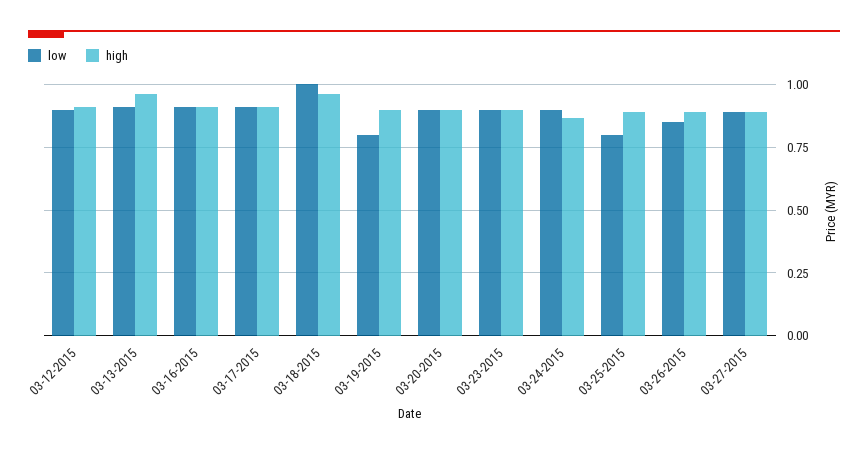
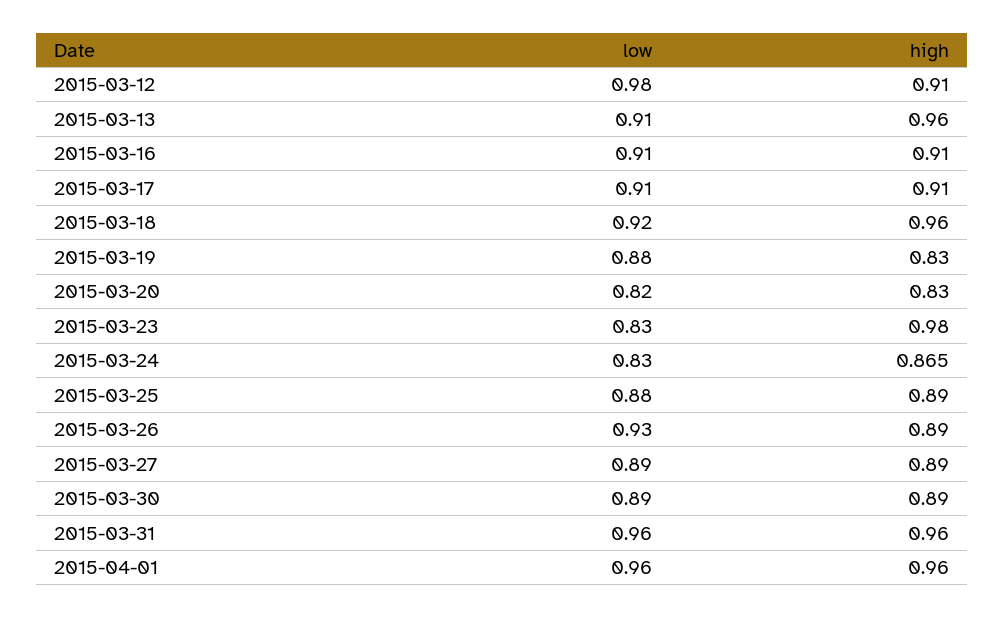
low, 03-12-2015: 0.9 -> 0.98
low, 03-18-2015: 1 -> 0.92
low, 03-19-2015: 0.8 -> 0.88
high, 03-19-2015: 0.9 -> 0.83
low, 03-20-2015: 0.9 -> 0.82
high, 03-20-2015: 0.9 -> 0.83
low, 03-23-2015: 0.9 -> 0.83
high, 03-23-2015: 0.9 -> 0.98
low, 03-24-2015: 0.9 -> 0.83
low, 03-25-2015: 0.8 -> 0.88
low, 03-26-2015: 0.85 -> 0.93
low, 2015-03-30: none -> 0.89
high, 2015-03-30: none -> 0.89
low, 2015-03-31: none -> 0.96
high, 2015-03-31: none -> 0.96
low, 2015-04-01: none -> 0.96
high, 2015-04-01: none -> 0.96

